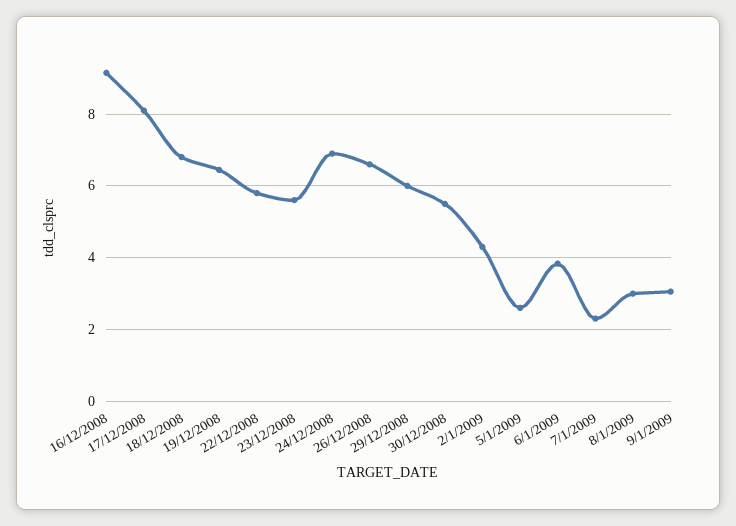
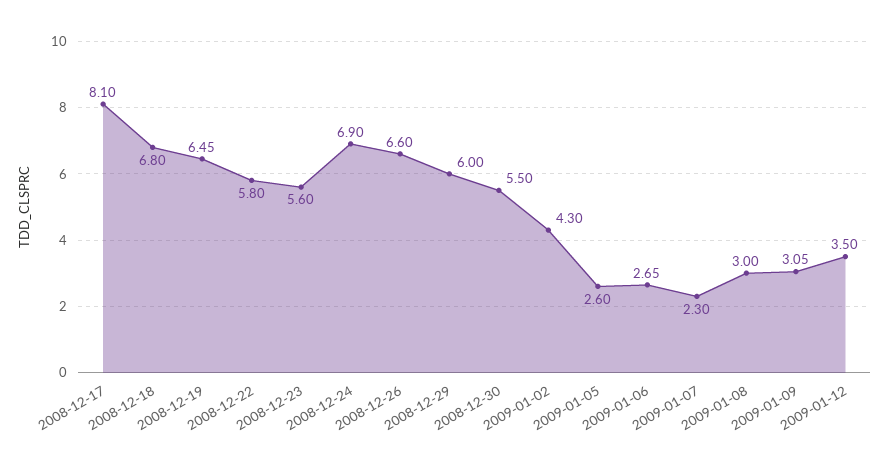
16/12/2008: 9.2 -> none
6/1/2009: 3.8 -> 2.65
2009-01-12: none -> 3.5

